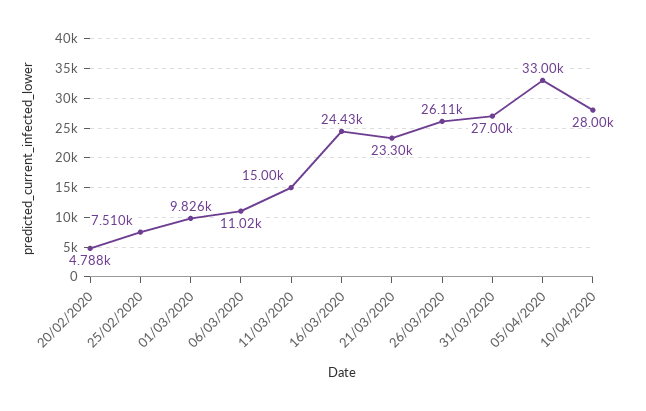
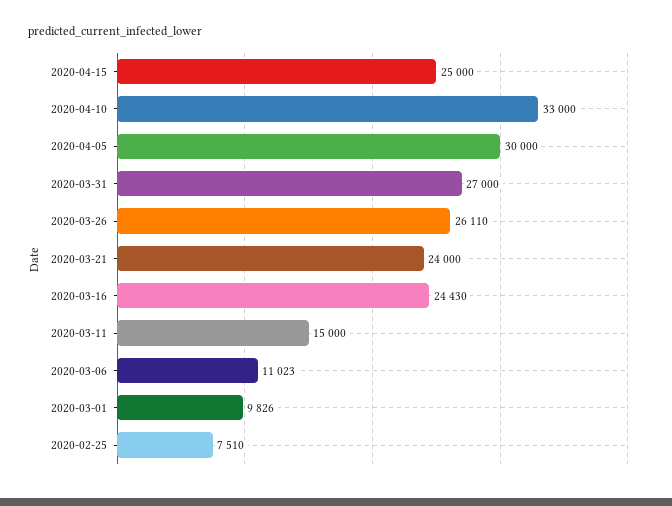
20/02/2020: 4788 -> none
21/03/2020: 23300 -> 24000
05/04/2020: 33000 -> 30000
10/04/2020: 28000 -> 33000
2020-04-15: none -> 25000

